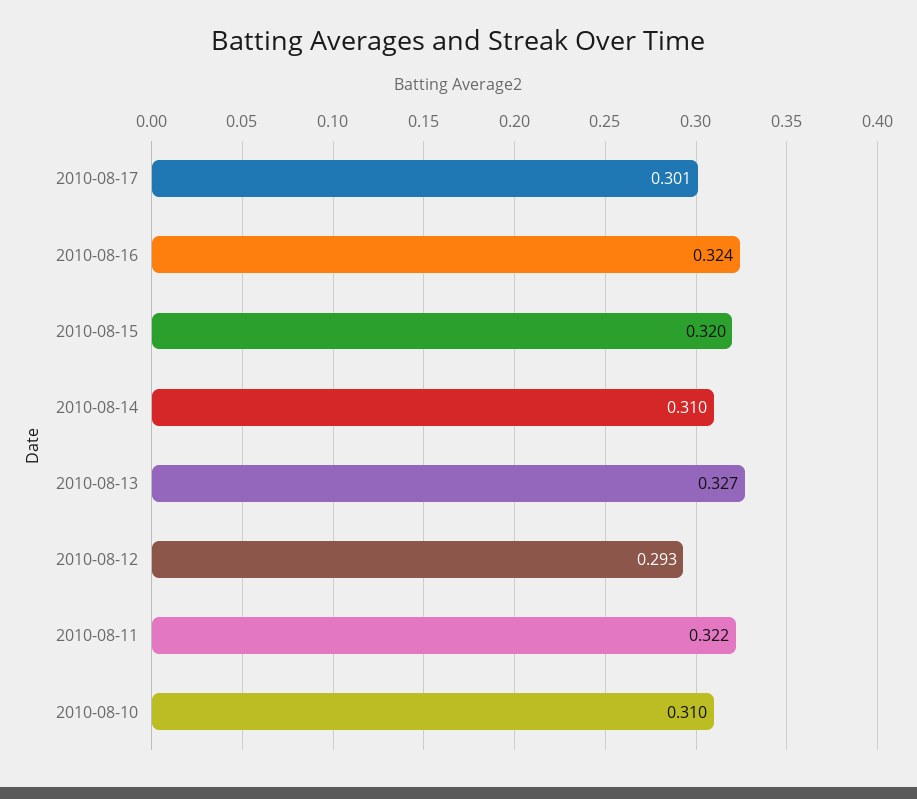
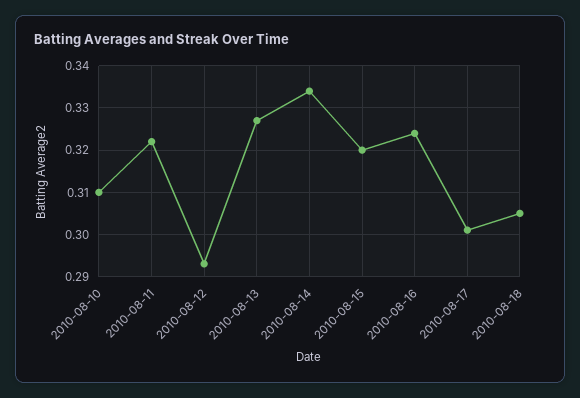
2010-08-14: 0.31 -> 0.335
2010-08-18: none -> 0.305

